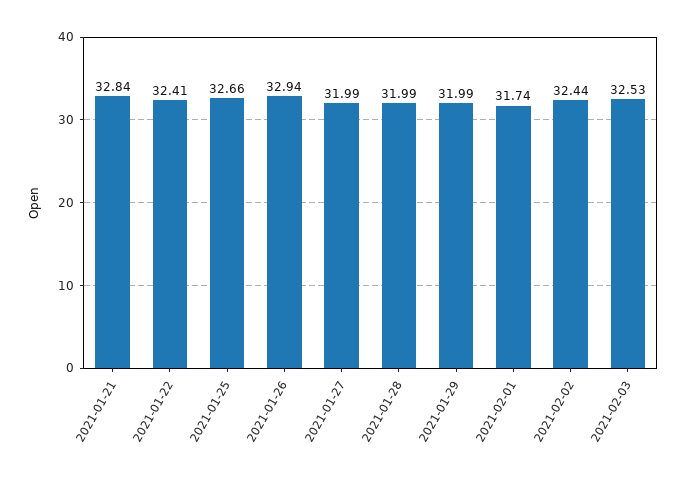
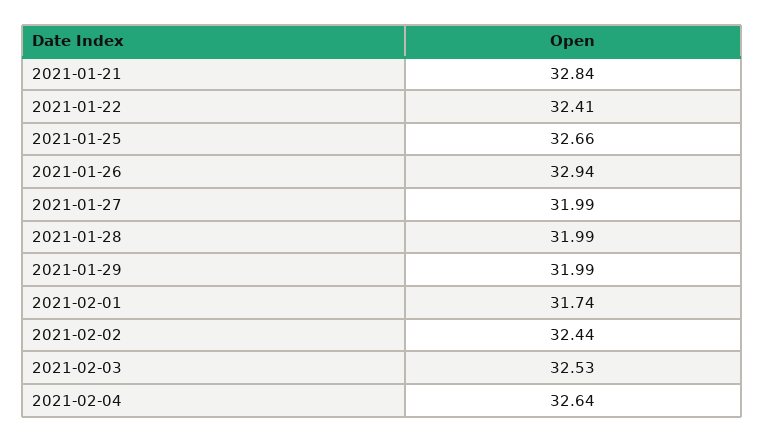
2021-02-04: none -> 32.64

